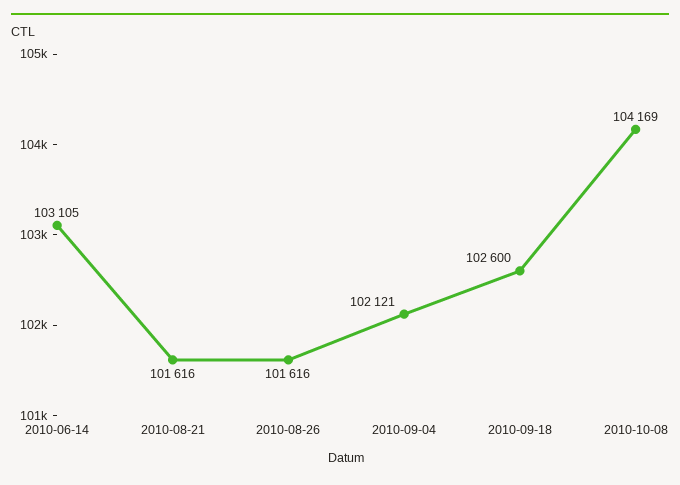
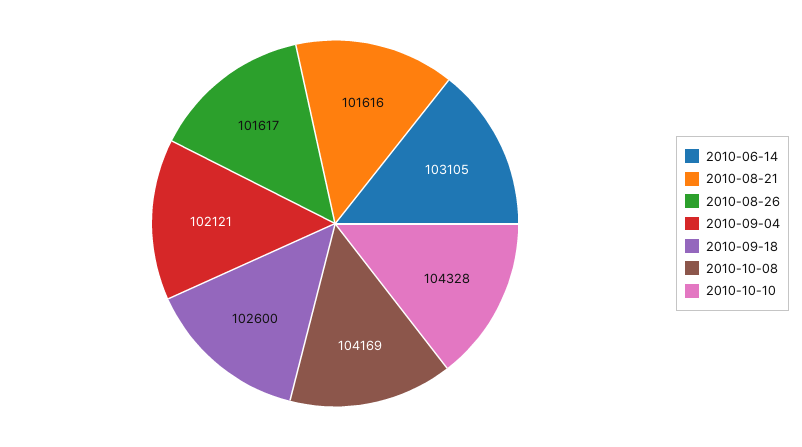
2010-08-26: 101616 -> 101617
2010-10-10: none -> 104328

